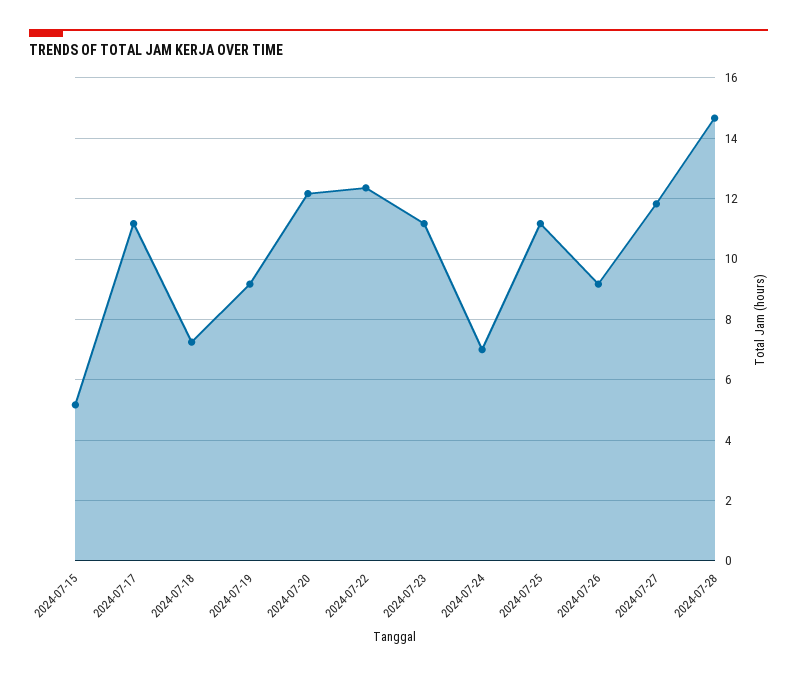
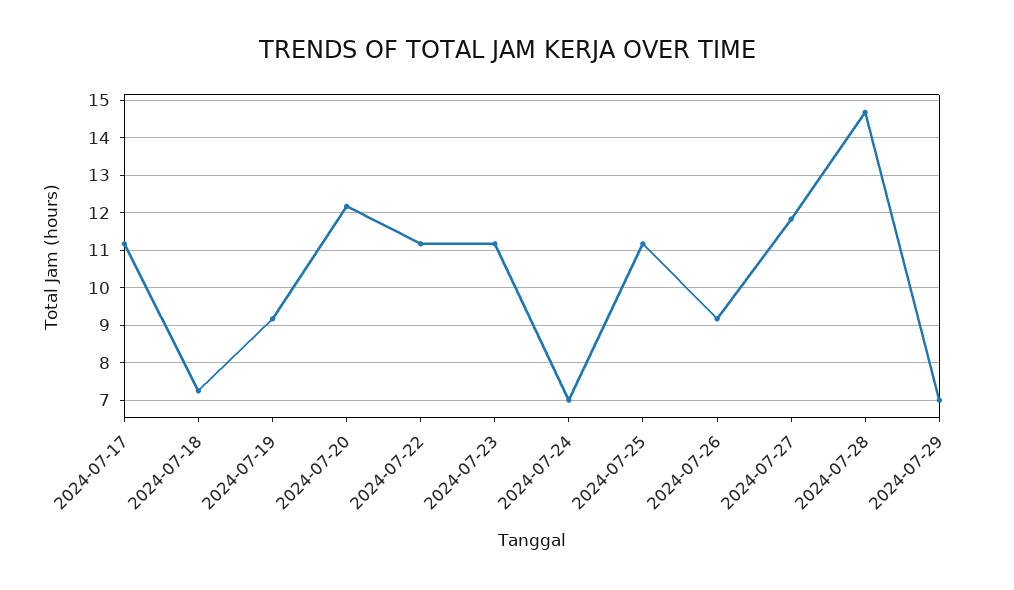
2024-07-15: 5.2 -> none
2024-07-22: 12.4 -> 11.2
2024-07-29: none -> 7

